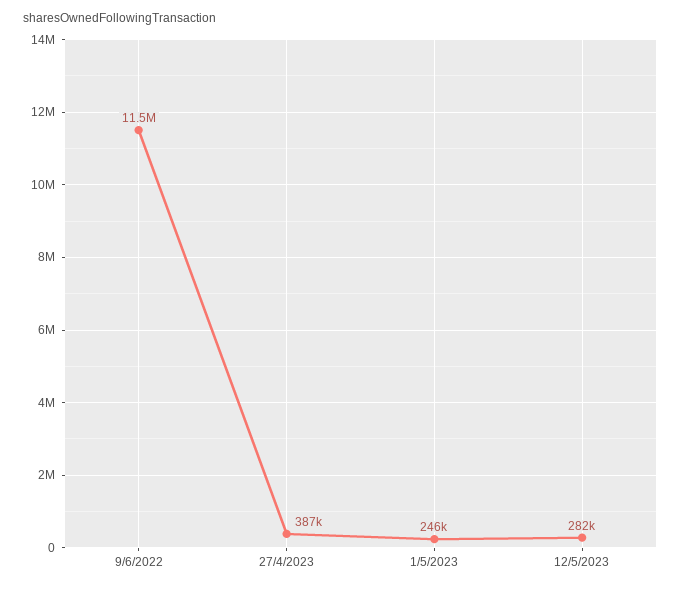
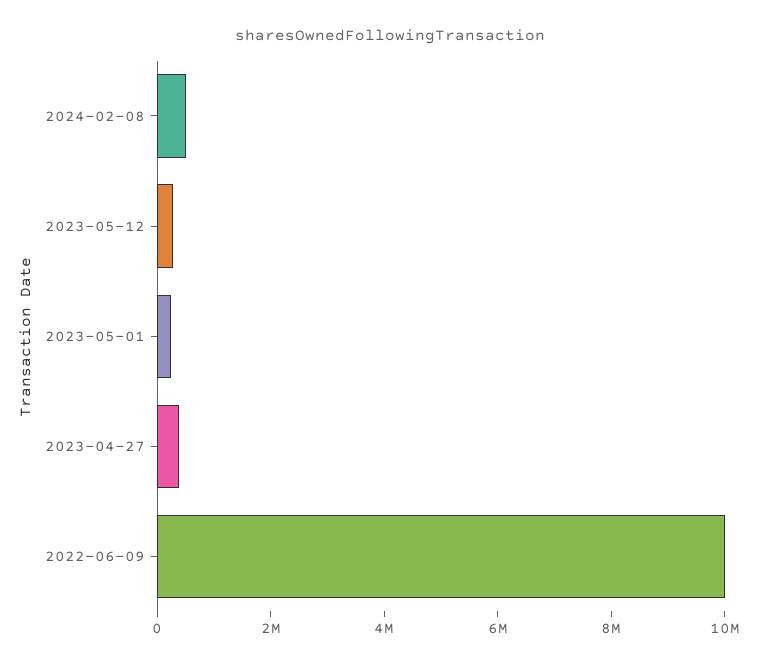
9/6/2022: 11500000 -> 10000000
2024-02-08: none -> 500000

